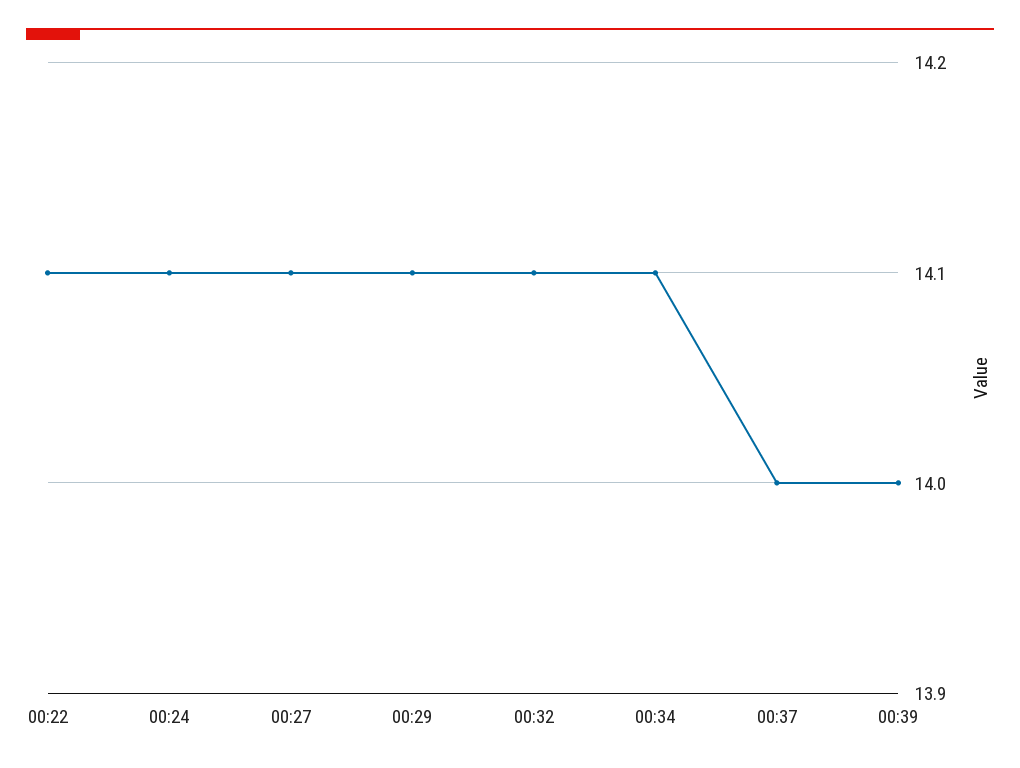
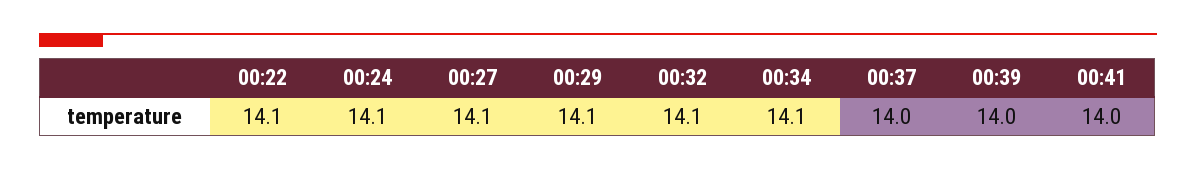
00:41: none -> 14

